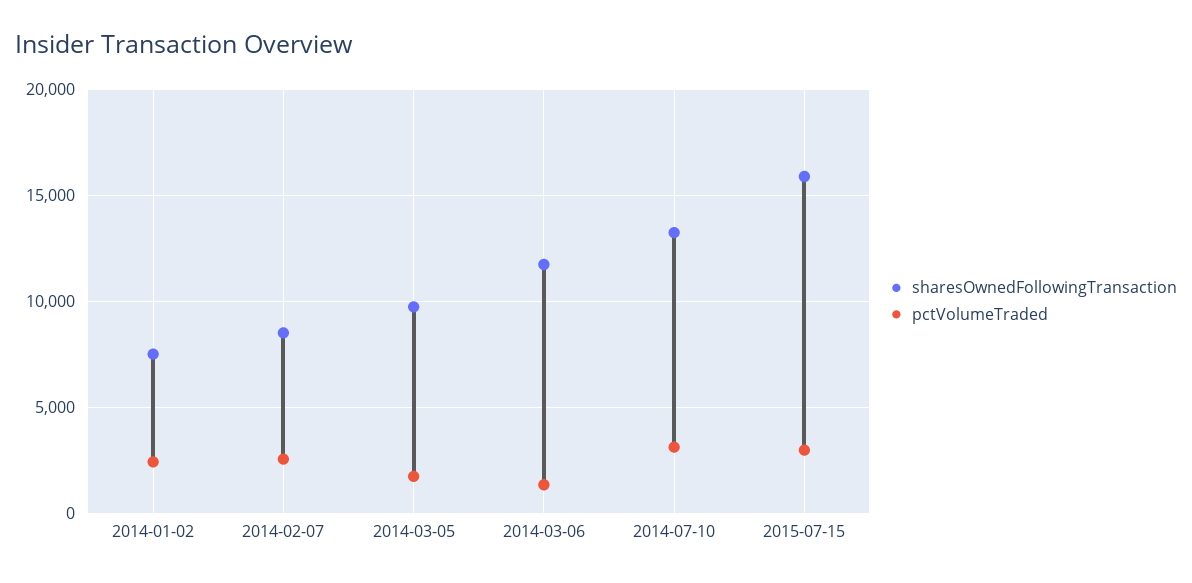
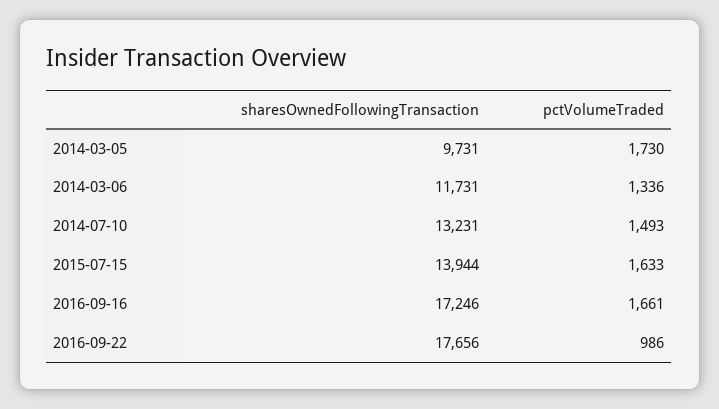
sharesOwnedFollowingTransaction, 2014-01-02: 7500 -> none
pctVolumeTraded, 2014-01-02: 2500 -> none
sharesOwnedFollowingTransaction, 2014-02-07: 8500 -> none
pctVolumeTraded, 2014-02-07: 2500 -> none
pctVolumeTraded, 2014-07-10: 3000 -> 1493
sharesOwnedFollowingTransaction, 2015-07-15: 16000 -> 13944
pctVolumeTraded, 2015-07-15: 3000 -> 1633
sharesOwnedFollowingTransaction, 2016-09-16: none -> 17246
pctVolumeTraded, 2016-09-16: none -> 1661
sharesOwnedFollowingTransaction, 2016-09-22: none -> 17656
pctVolumeTraded, 2016-09-22: none -> 986

